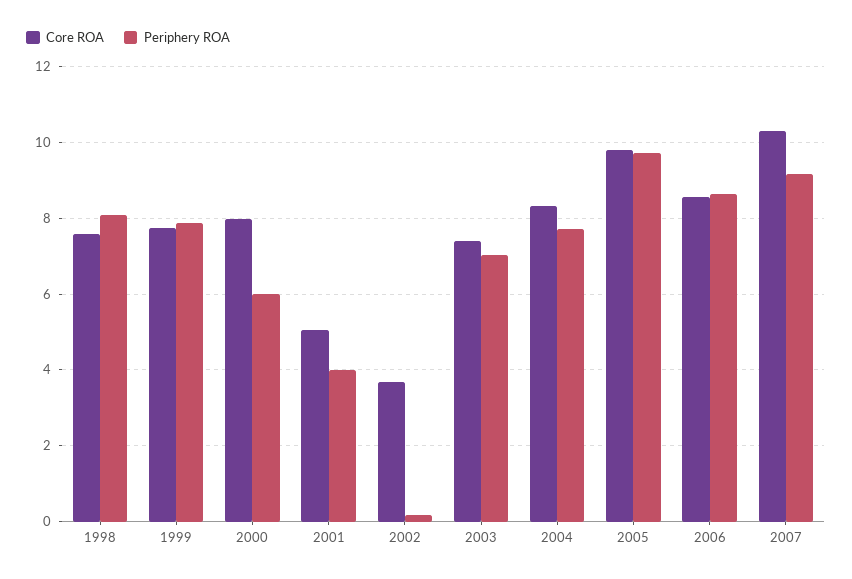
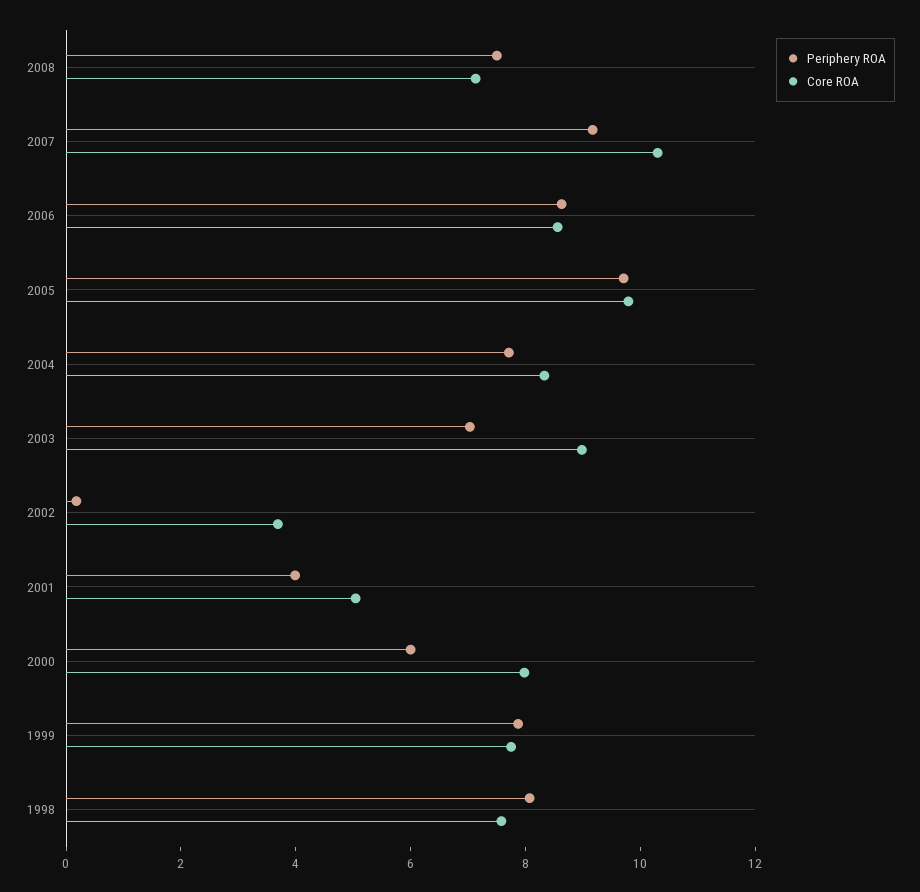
Core ROA, 2003: 7.4 -> 9
Periphery ROA, 2008: none -> 7.5
Core ROA, 2008: none -> 7

